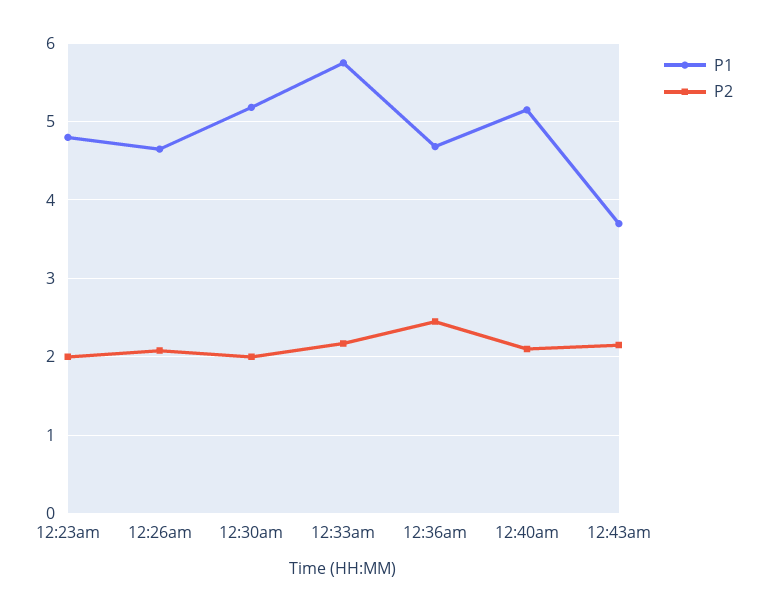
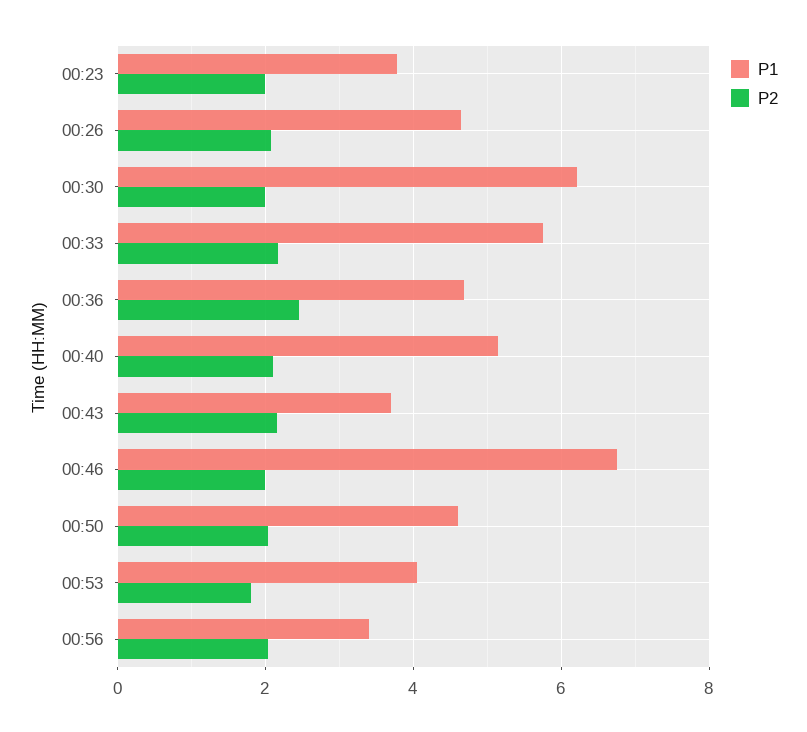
P1, 12:23am: 4.8 -> 3.8
P1, 12:30am: 5.2 -> 6.2
P1, 00:46: none -> 6.8
P2, 00:46: none -> 2
P1, 00:50: none -> 4.6
P2, 00:50: none -> 2
P1, 00:53: none -> 4
P2, 00:53: none -> 1.8
P1, 00:56: none -> 3.4
P2, 00:56: none -> 2

